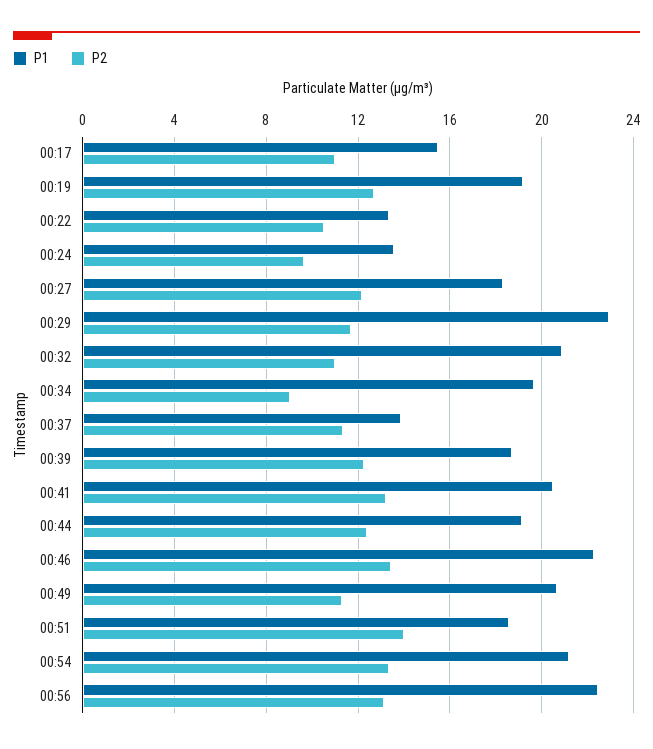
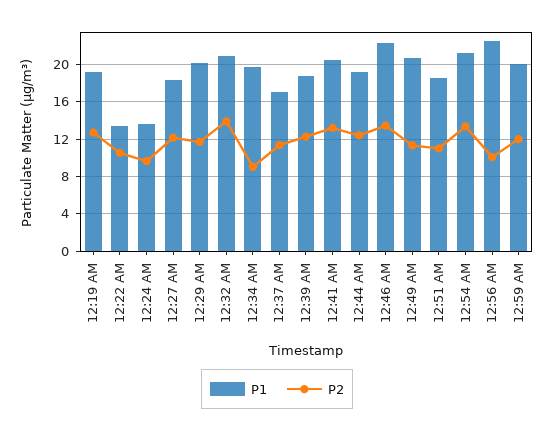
P1, 00:17: 15.5 -> none
P2, 00:17: 11 -> none
P1, 00:29: 23 -> 20
P2, 00:32: 11 -> 14
P1, 00:37: 14 -> 17
P2, 00:51: 14 -> 11
P2, 00:56: 13 -> 10
P1, 12:59 AM: none -> 20
P2, 12:59 AM: none -> 12

